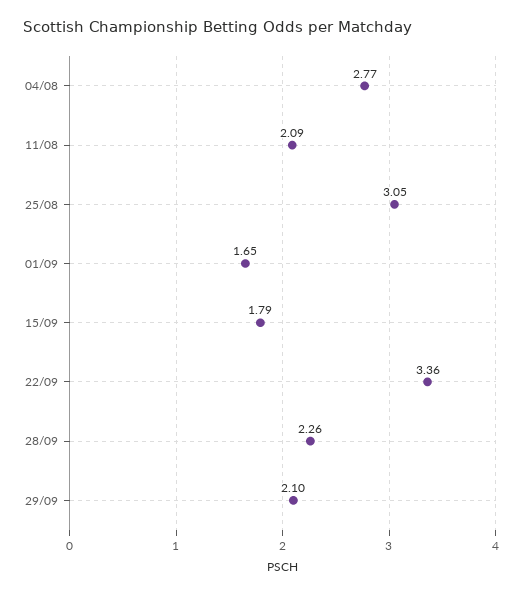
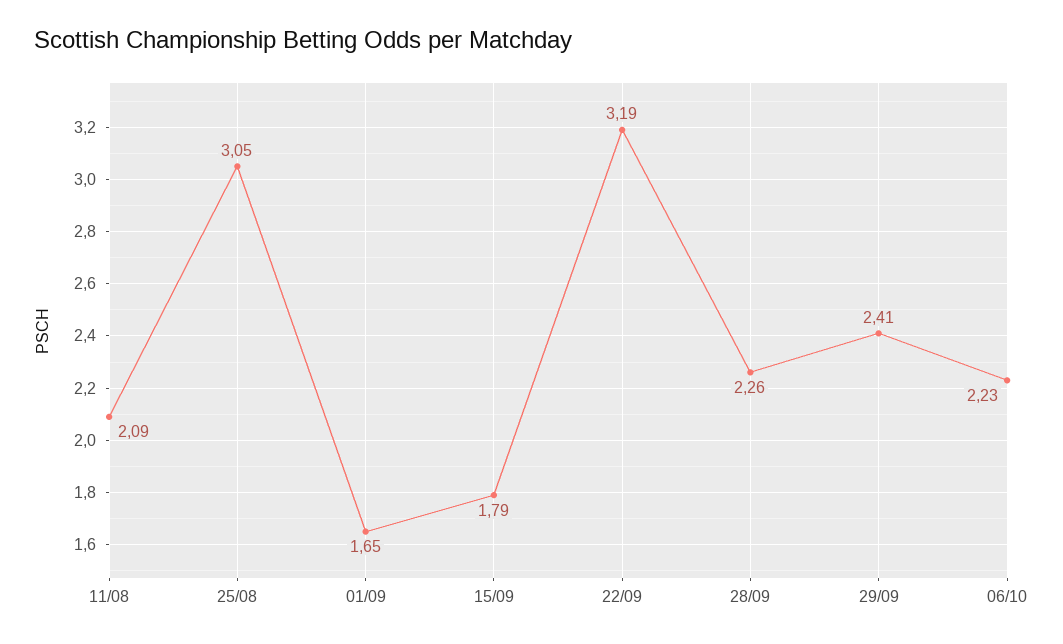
04/08: 2.77 -> none
22/09: 3.36 -> 3.19
29/09: 2.1 -> 2.41
06/10: none -> 2.23

